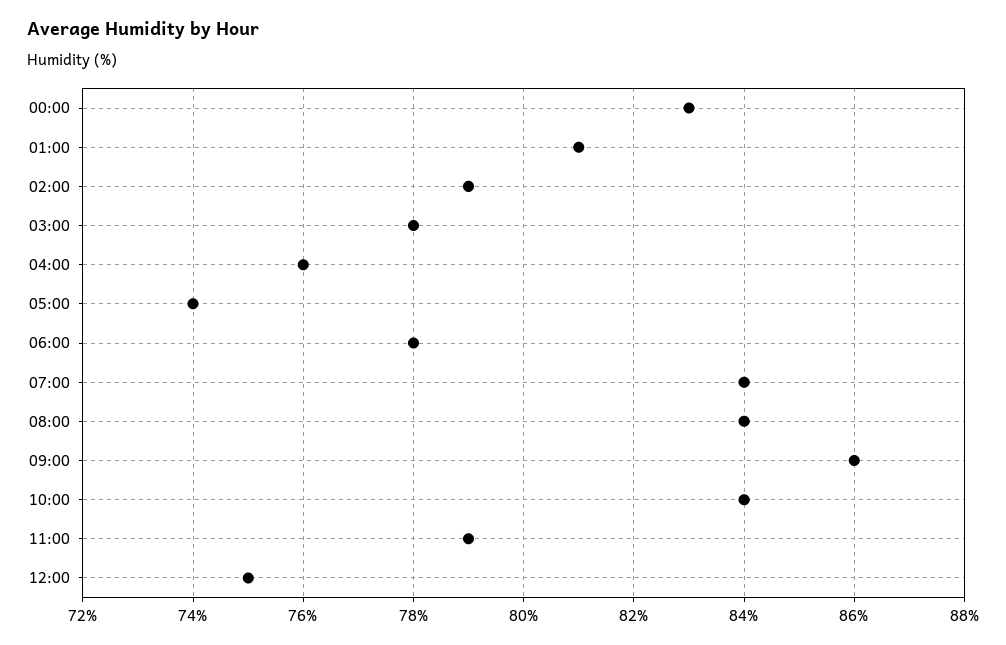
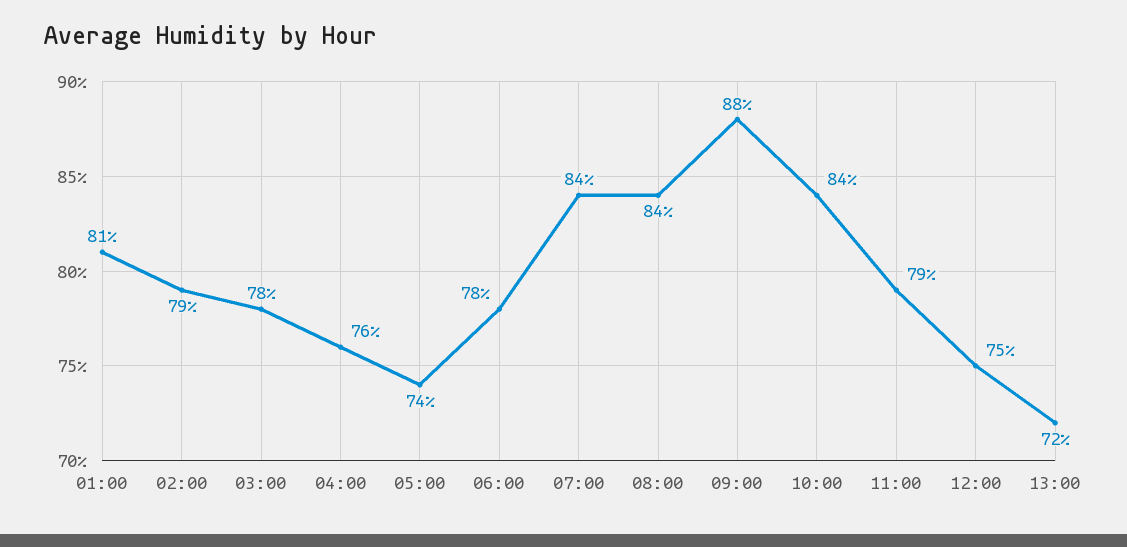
00:00: 83 -> none
09:00: 86 -> 88
13:00: none -> 72

